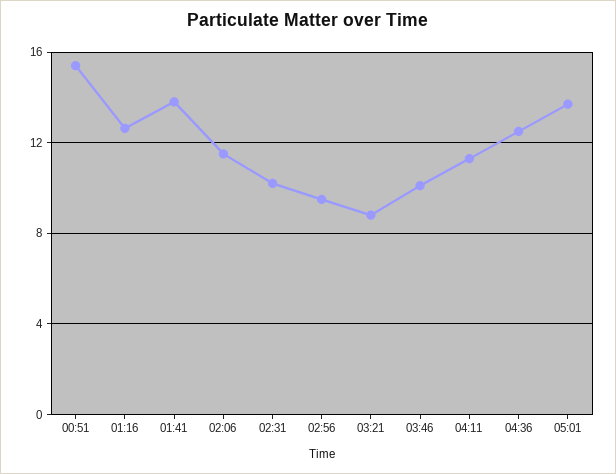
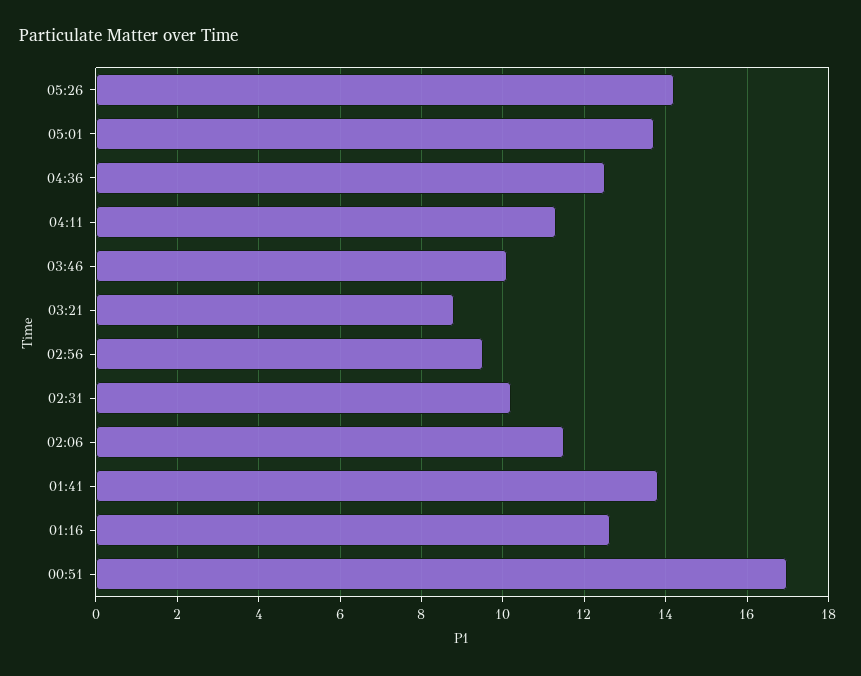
00:51: 15.5 -> 17
05:26: none -> 14.2

